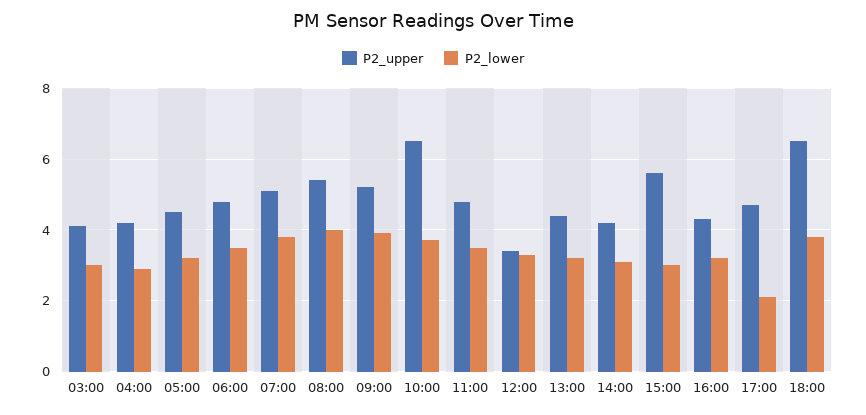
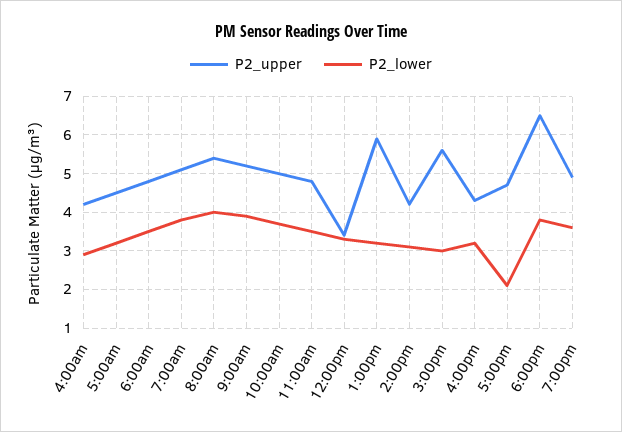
P2_upper, 03:00: 4 -> none
P2_lower, 03:00: 3 -> none
P2_upper, 10:00: 6.5 -> 5
P2_upper, 13:00: 4.5 -> 6
P2_upper, 7:00pm: none -> 5
P2_lower, 7:00pm: none -> 3.5

